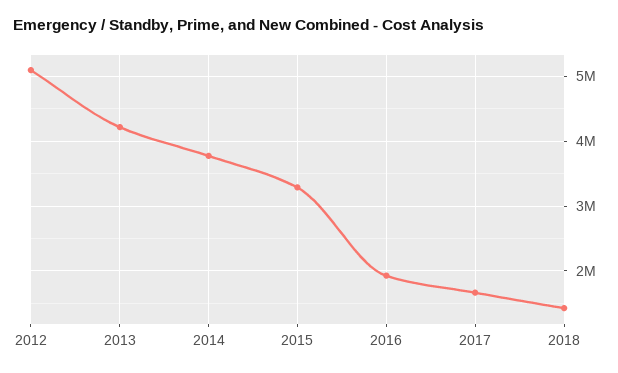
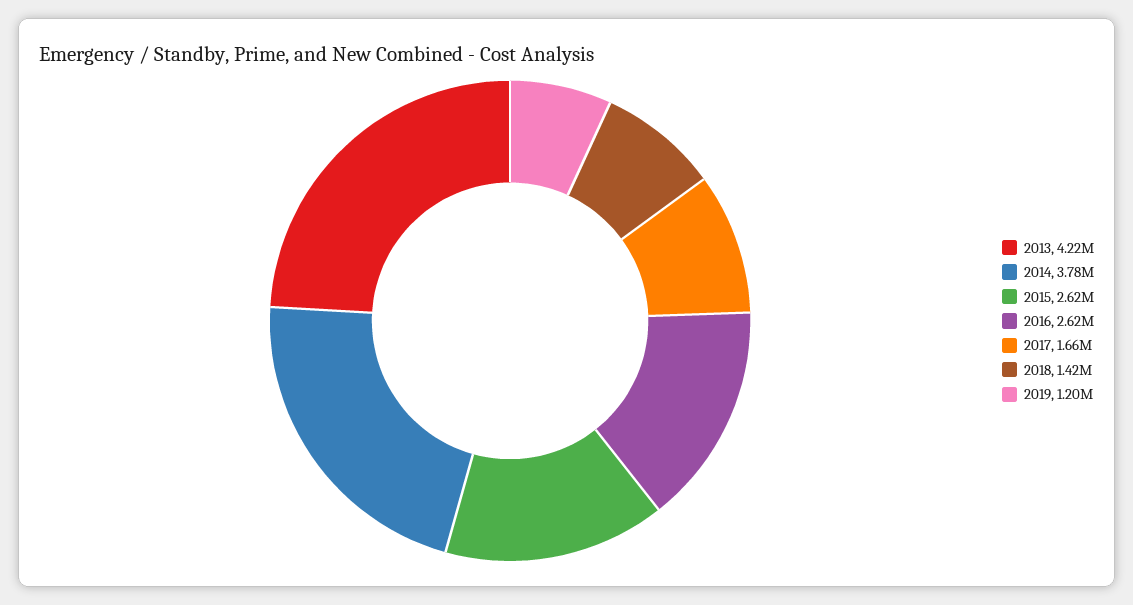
2012: 5100000 -> none
2015: 3300000 -> 2620000
2016: 1900000 -> 2620000
2019: none -> 1200000

